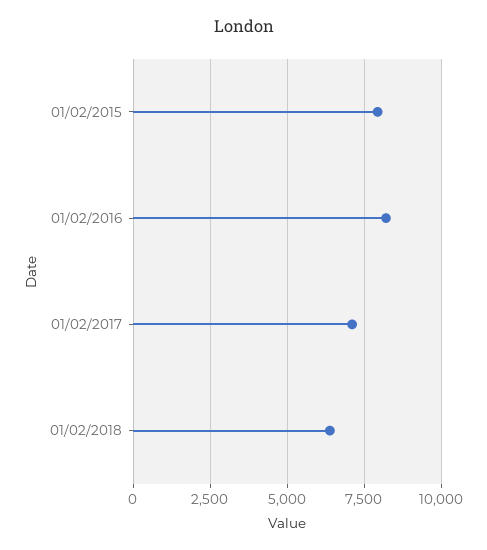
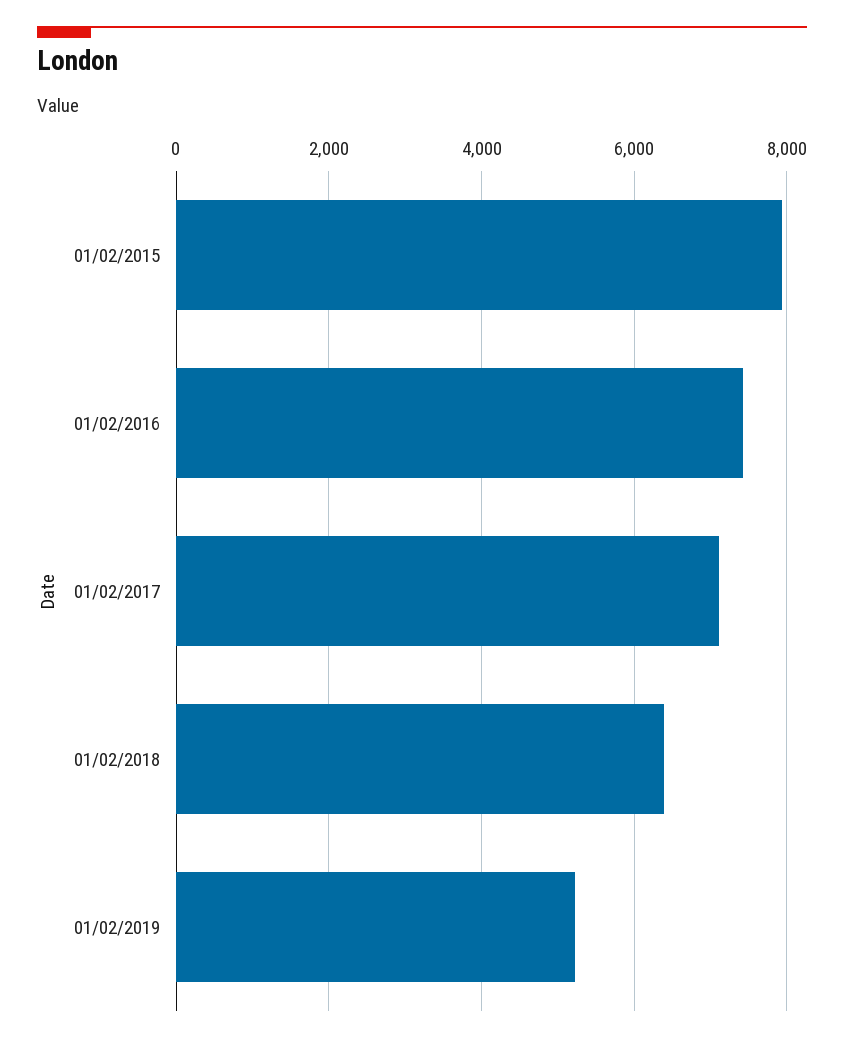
01/02/2016: 8250 -> 7400
01/02/2019: none -> 5200

